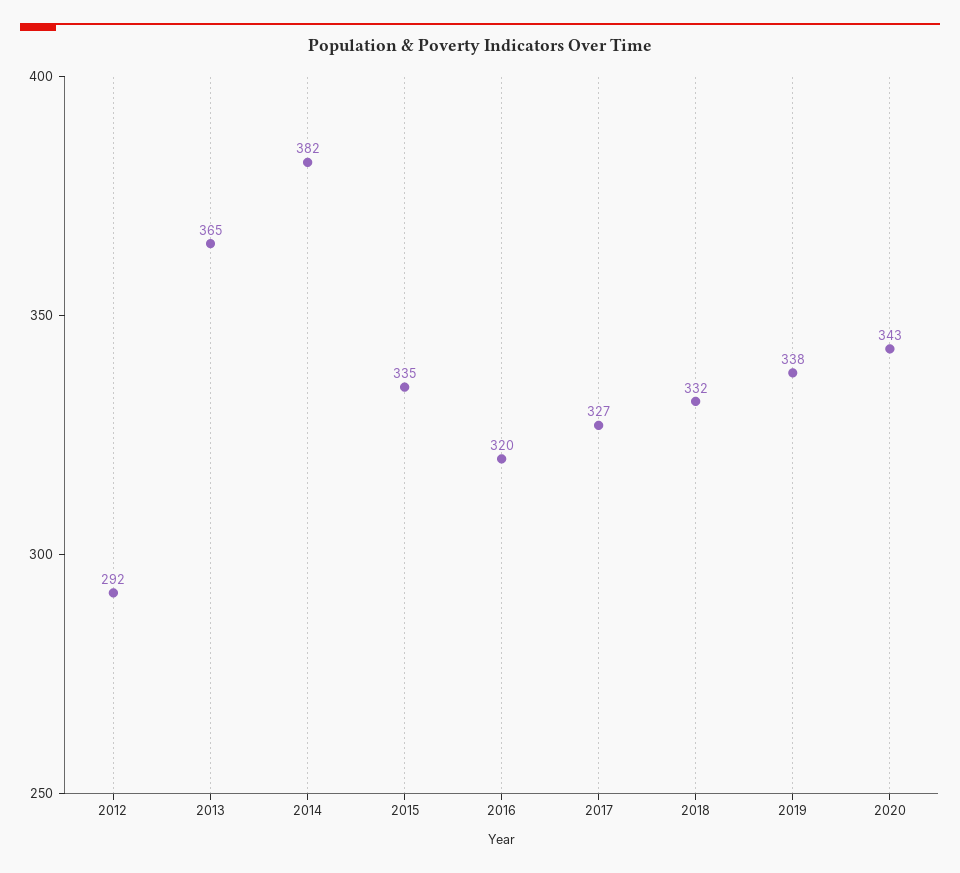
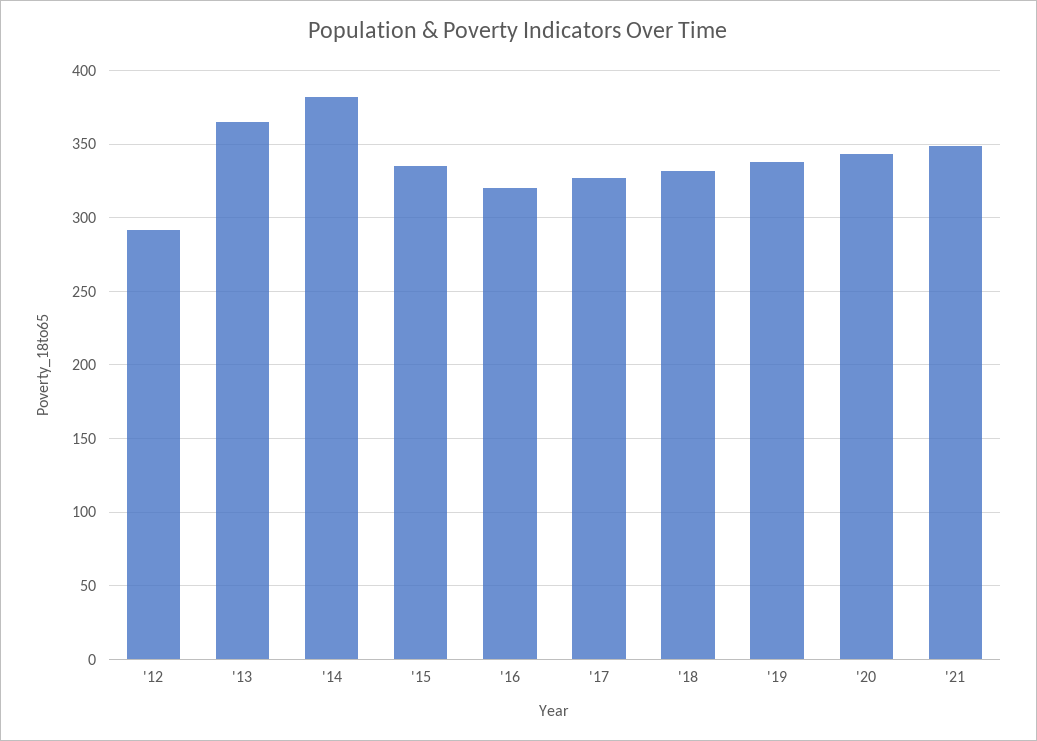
'21: none -> 350

